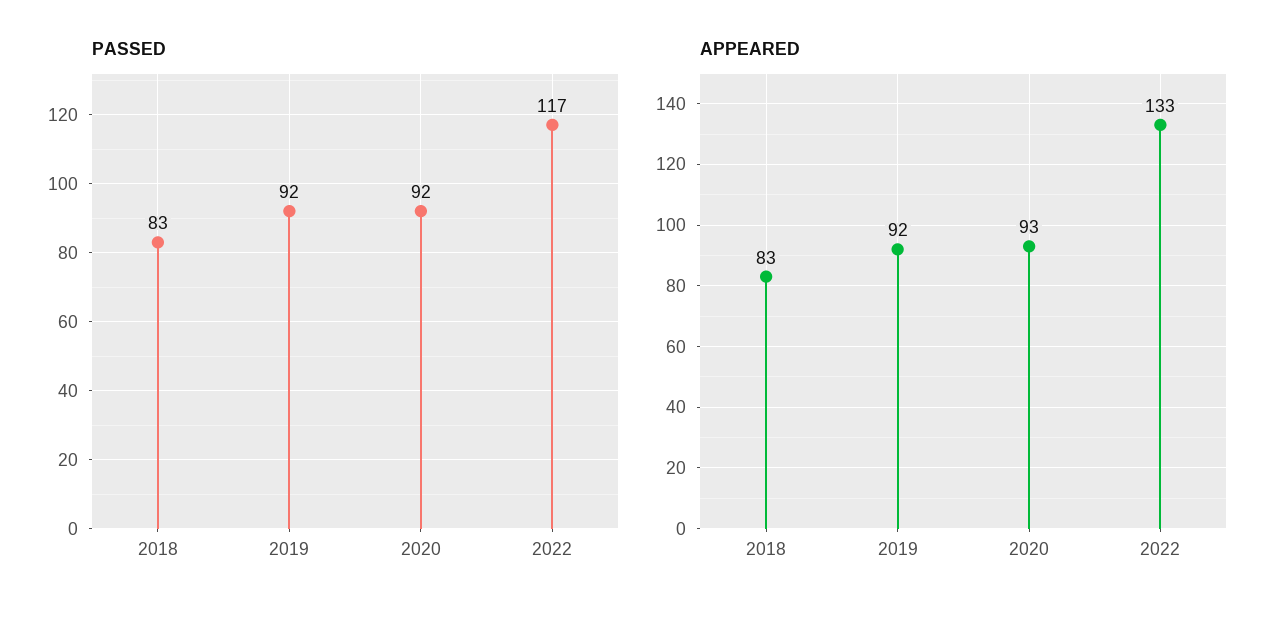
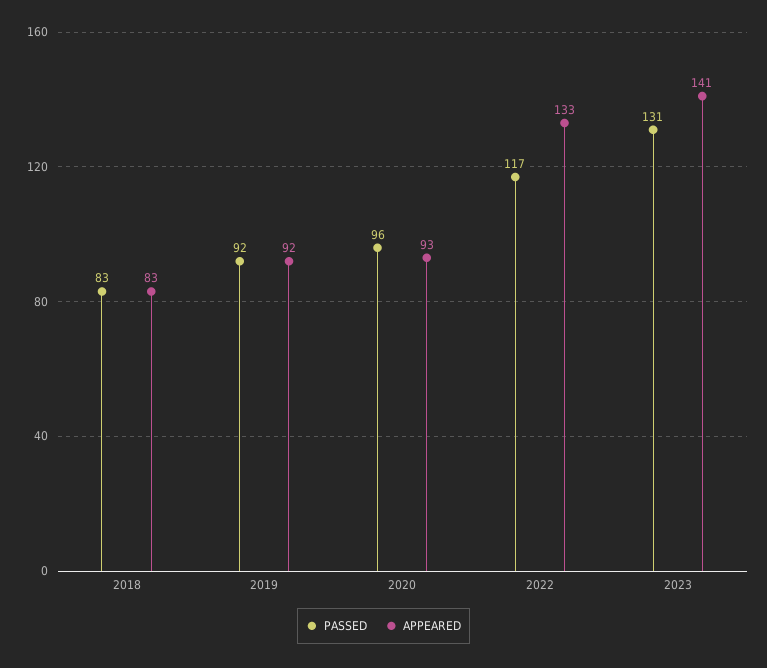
PASSED, 2020: 92 -> 96
PASSED, 2023: none -> 131
APPEARED, 2023: none -> 141

